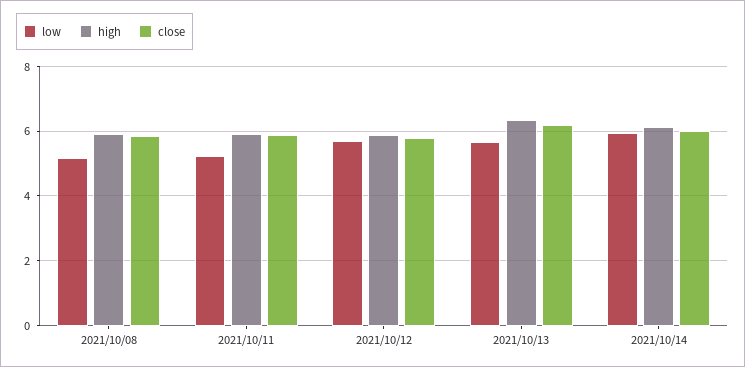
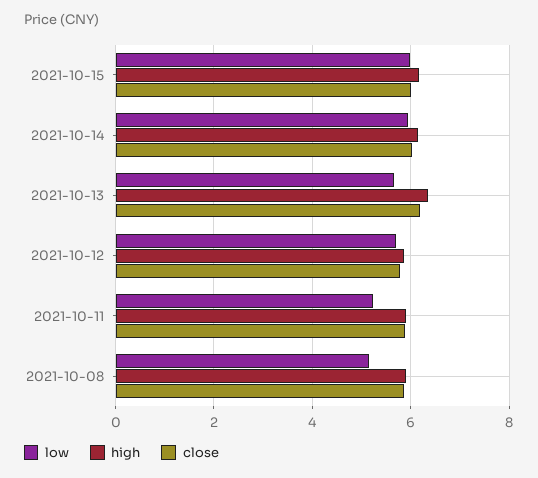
low, 2021-10-15: none -> 6
high, 2021-10-15: none -> 6.2
close, 2021-10-15: none -> 6

